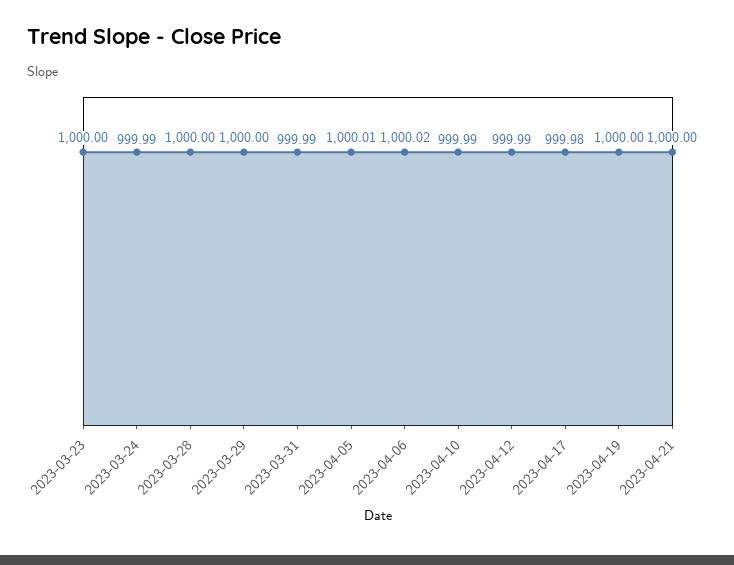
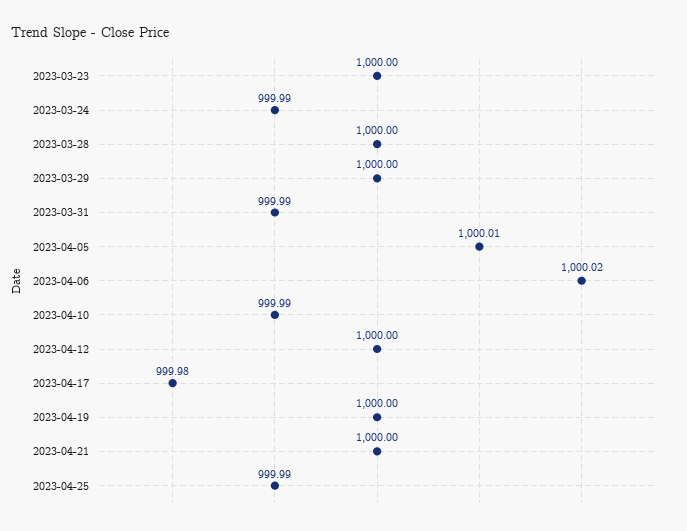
2023-04-12: 999.99 -> 1000
2023-04-25: none -> 999.99

